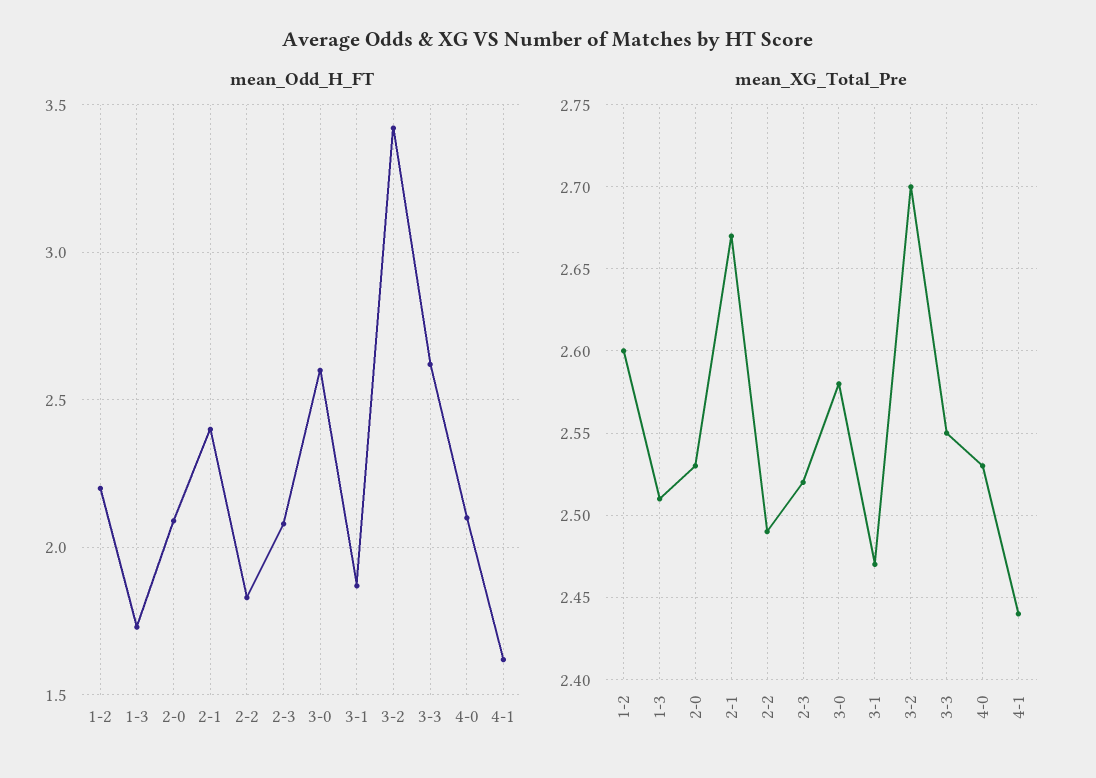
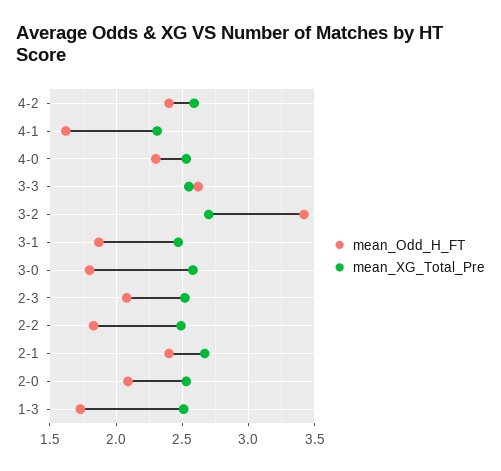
mean_Odd_H_FT, 1-2: 2.2 -> none
mean_Odd_H_FT, 3-0: 2.6 -> 1.8
mean_Odd_H_FT, 4-0: 2.1 -> 2.3
mean_XG_Total_Pre, 1-2: 2.6 -> none
mean_XG_Total_Pre, 4-1: 2.44 -> 2.3
mean_Odd_H_FT, 4-2: none -> 2.4
mean_XG_Total_Pre, 4-2: none -> 2.6

